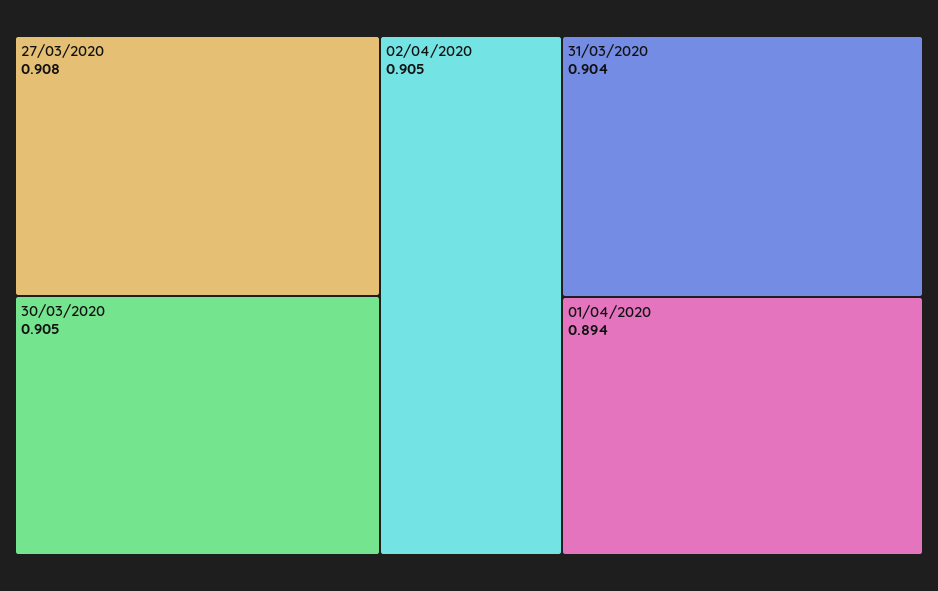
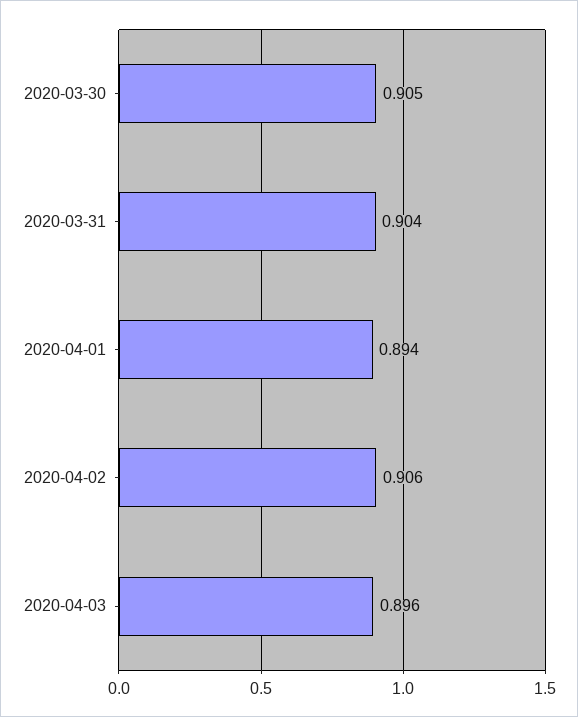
27/03/2020: 0.908 -> none
02/04/2020: 0.905 -> 0.906
2020-04-03: none -> 0.896

